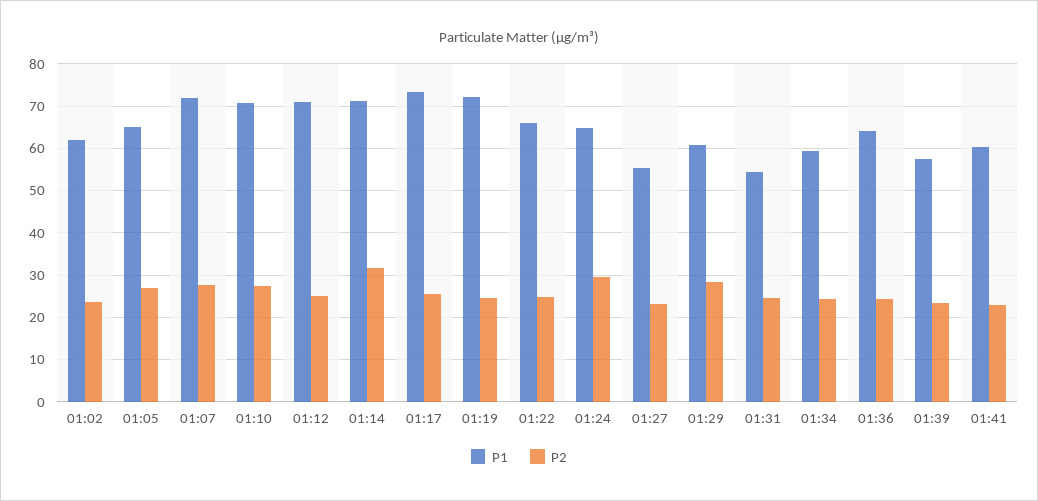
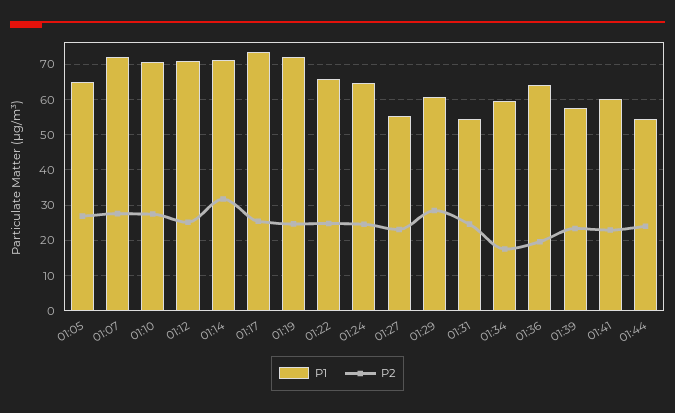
P1, 01:02: 62 -> none
P2, 01:02: 24 -> none
P2, 01:24: 30 -> 24
P2, 01:34: 24 -> 18
P2, 01:36: 24 -> 20
P1, 01:44: none -> 54
P2, 01:44: none -> 24

